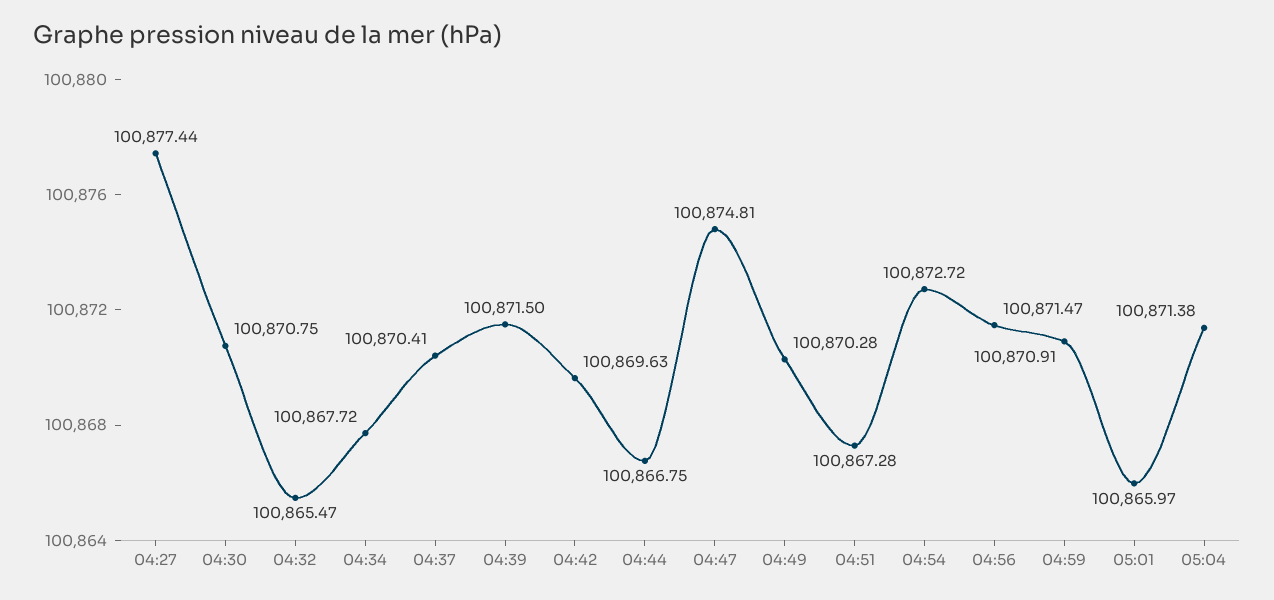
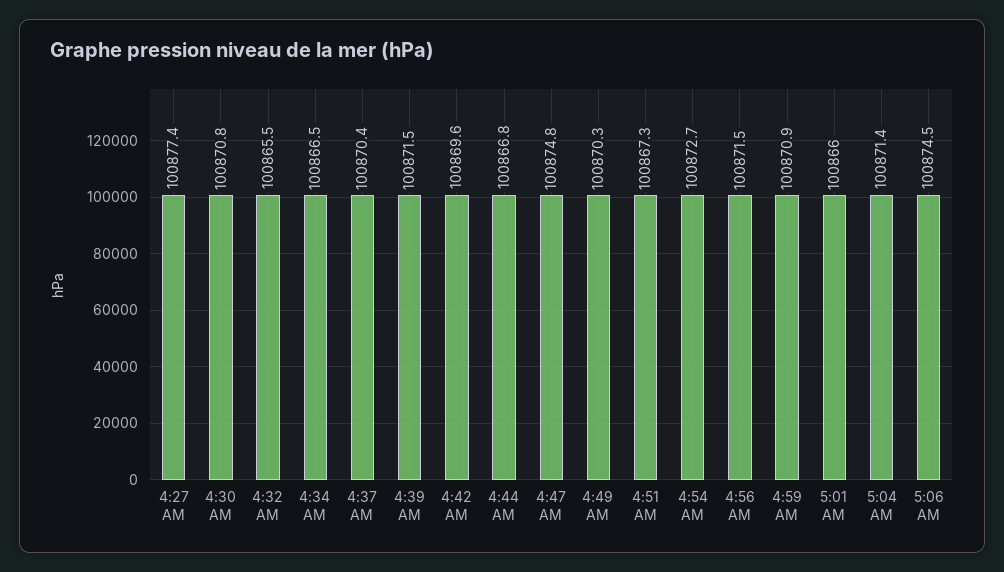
04:34: 100867.72 -> 100866.5
5:06 AM: none -> 100874.5

